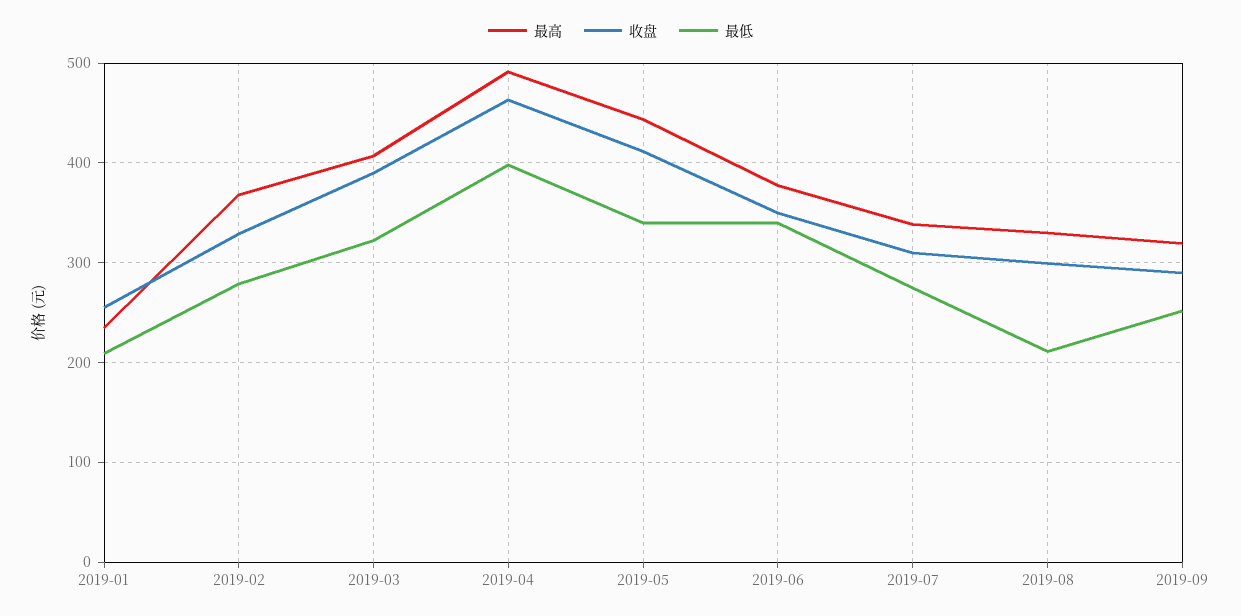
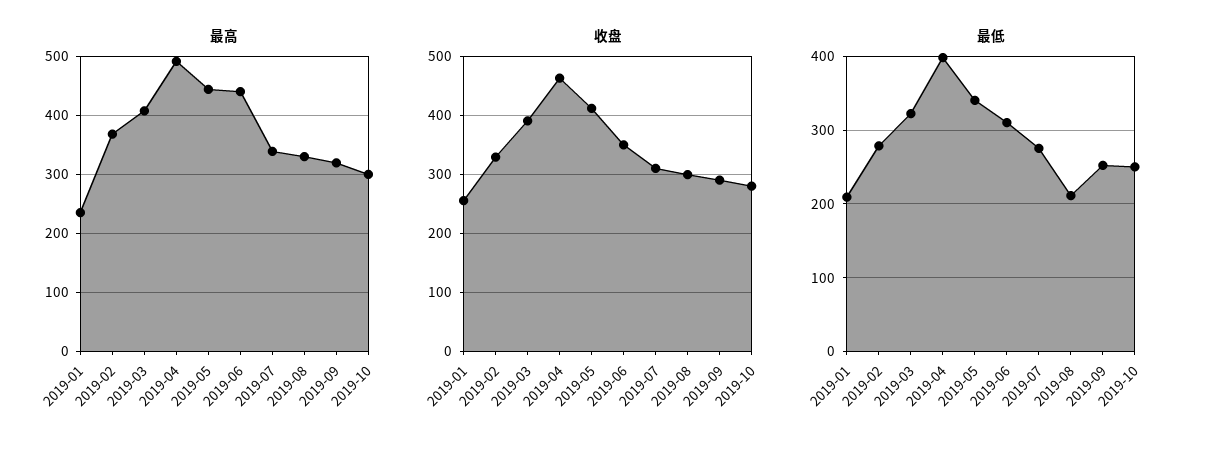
最高, 2019-06: 380 -> 440
最低, 2019-06: 340 -> 310
最高, 2019-10: none -> 300
收盘, 2019-10: none -> 280
最低, 2019-10: none -> 250

